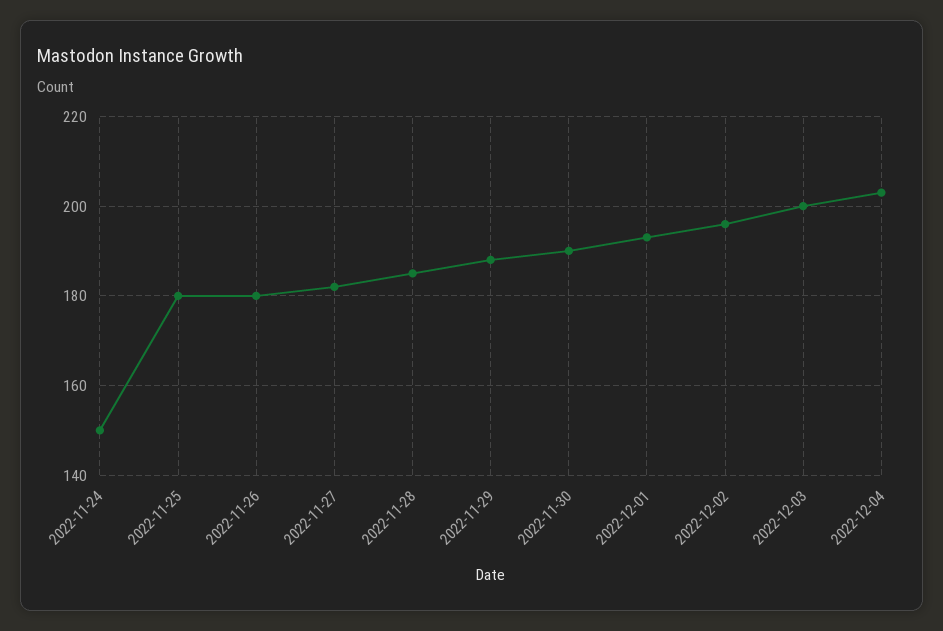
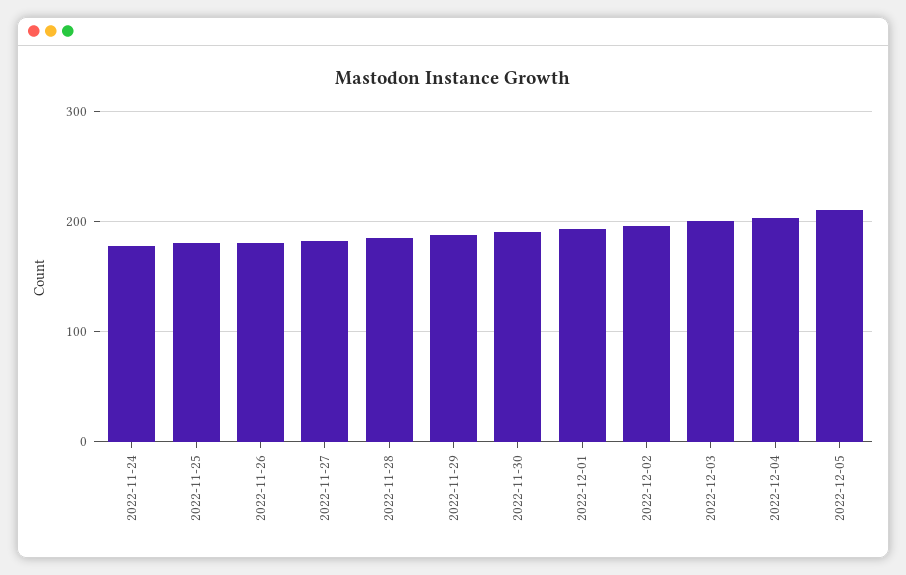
2022-11-24: 150 -> 180
2022-12-05: none -> 210

